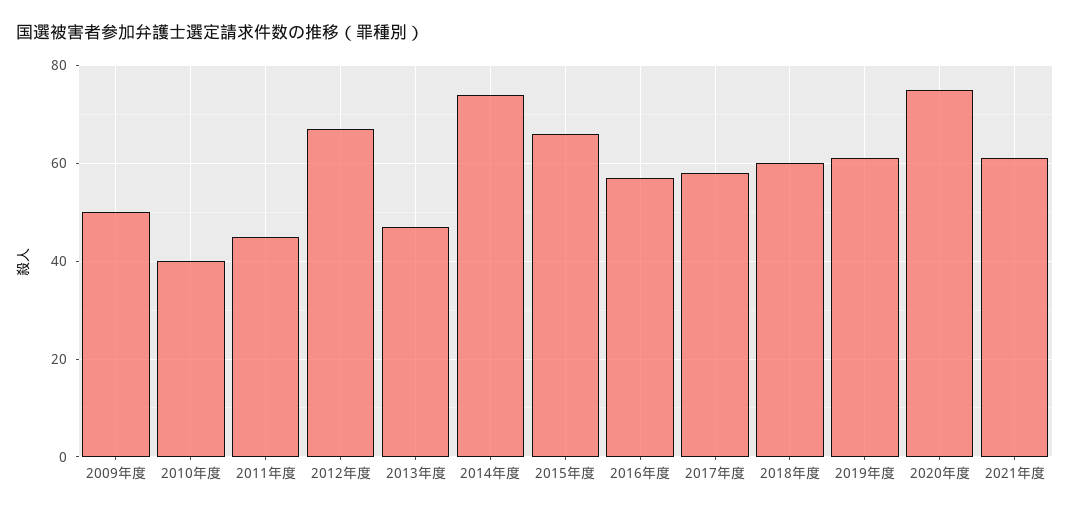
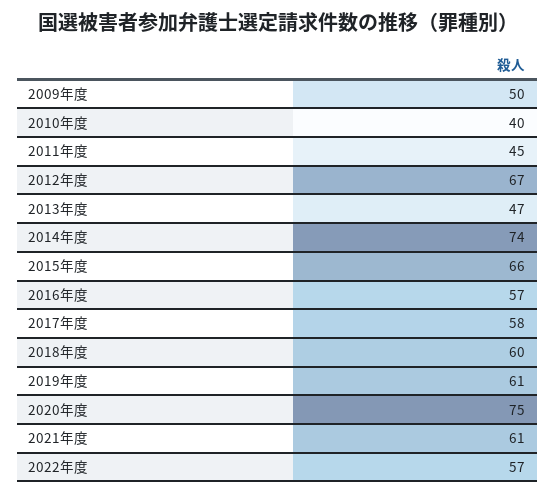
2022年度: none -> 57

